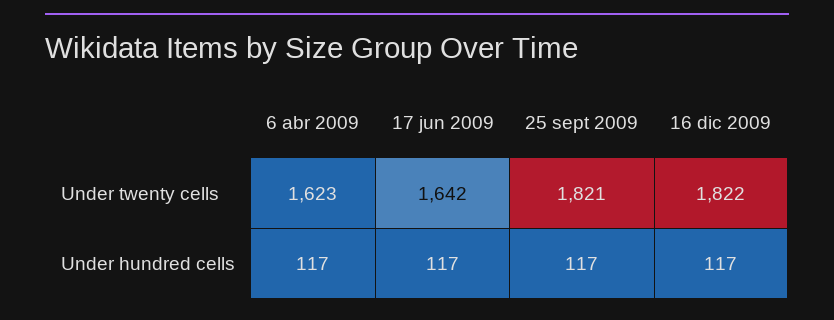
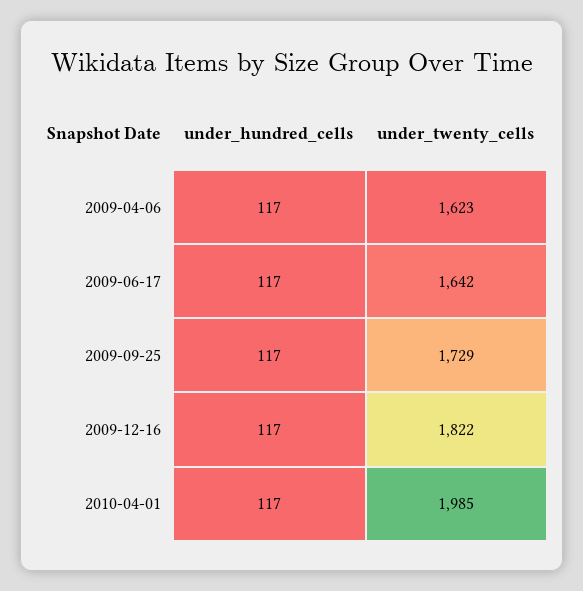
25 sept 2009, Under twenty cells: 1821 -> 1729
2010-04-01, Under hundred cells: none -> 117
2010-04-01, Under twenty cells: none -> 1985

